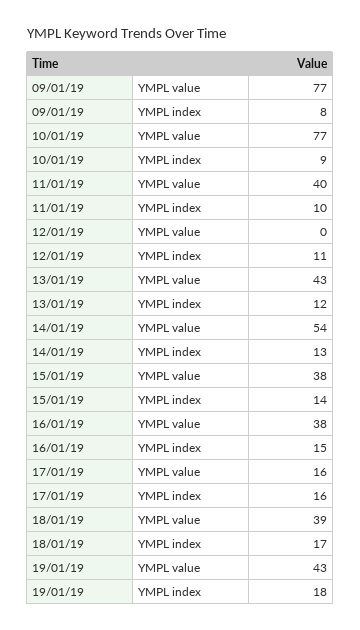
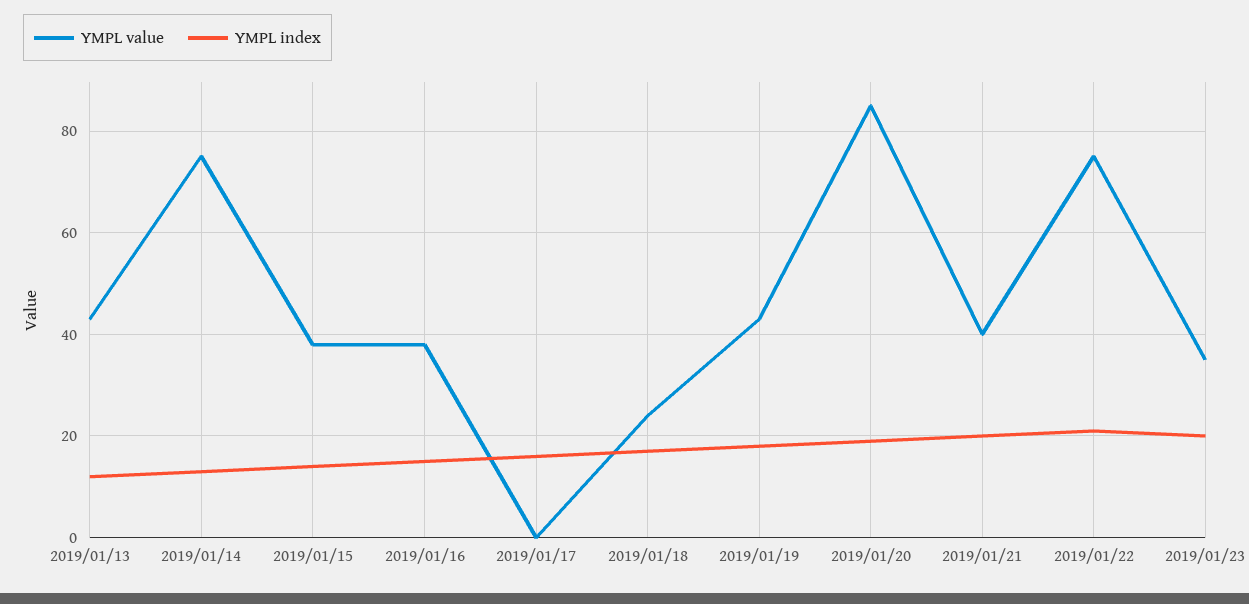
YMPL value, 09/01/19: 77 -> none
YMPL index, 09/01/19: 8 -> none
YMPL value, 10/01/19: 77 -> none
YMPL index, 10/01/19: 9 -> none
YMPL value, 11/01/19: 40 -> none
YMPL index, 11/01/19: 10 -> none
YMPL value, 12/01/19: 0 -> none
YMPL index, 12/01/19: 11 -> none
YMPL value, 14/01/19: 54 -> 75
YMPL value, 17/01/19: 16 -> 0
YMPL value, 18/01/19: 39 -> 25
YMPL value, 2019/01/20: none -> 85
YMPL index, 2019/01/20: none -> 20
YMPL value, 2019/01/21: none -> 40
YMPL index, 2019/01/21: none -> 20
YMPL value, 2019/01/22: none -> 75
YMPL index, 2019/01/22: none -> 20
YMPL value, 2019/01/23: none -> 35
YMPL index, 2019/01/23: none -> 20

